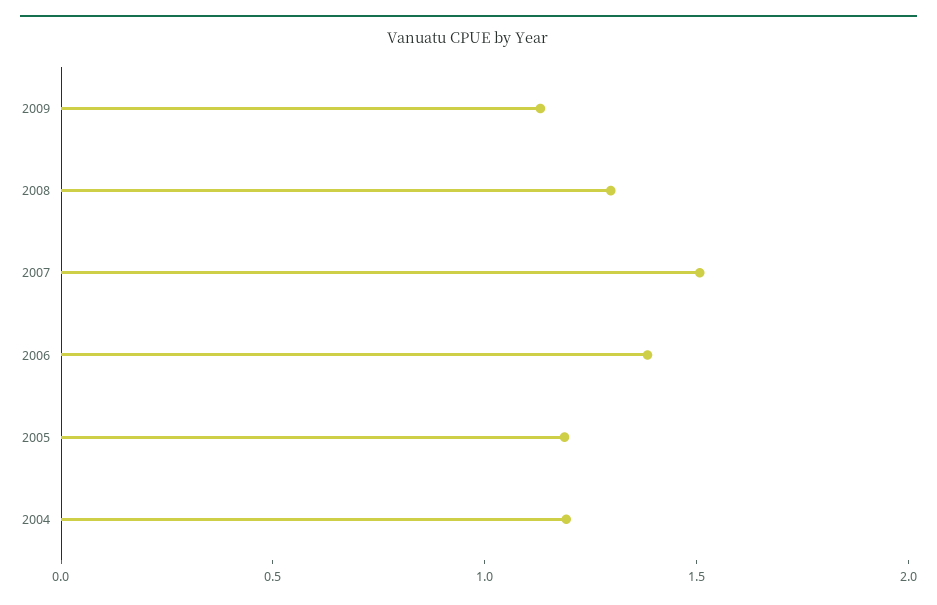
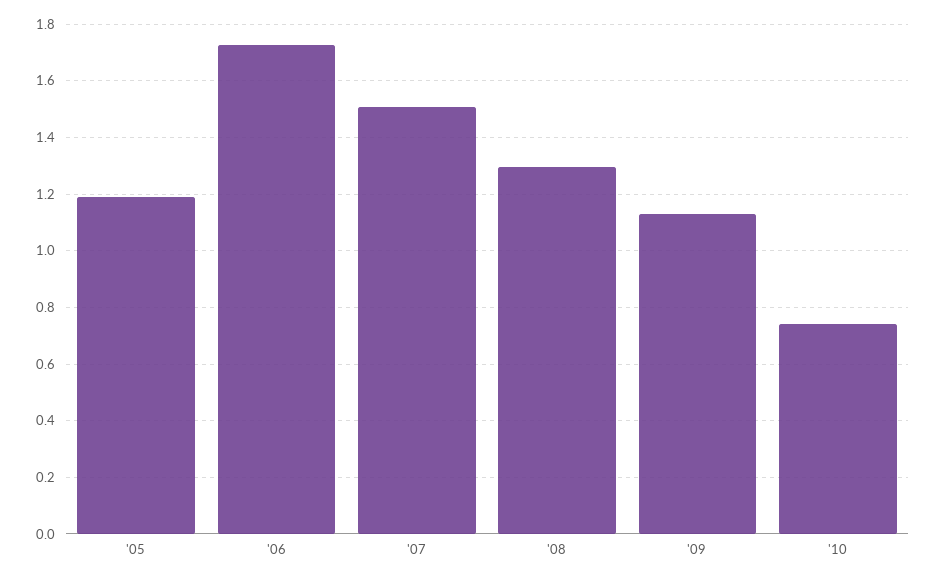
2006: 1.4 -> 1.725
2004: 1.2 -> none
'10: none -> 0.75

